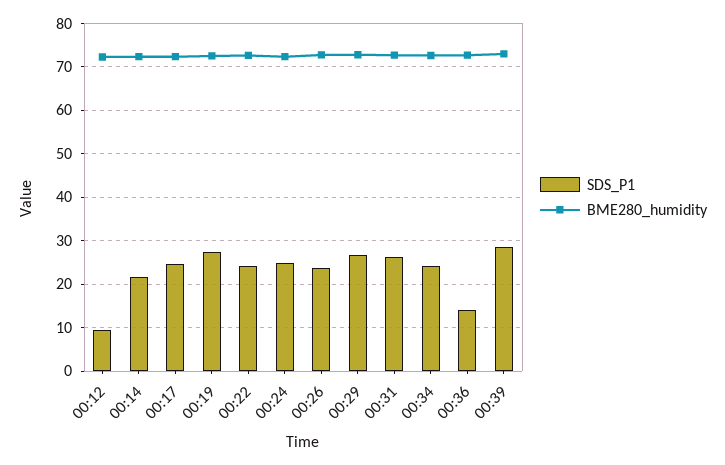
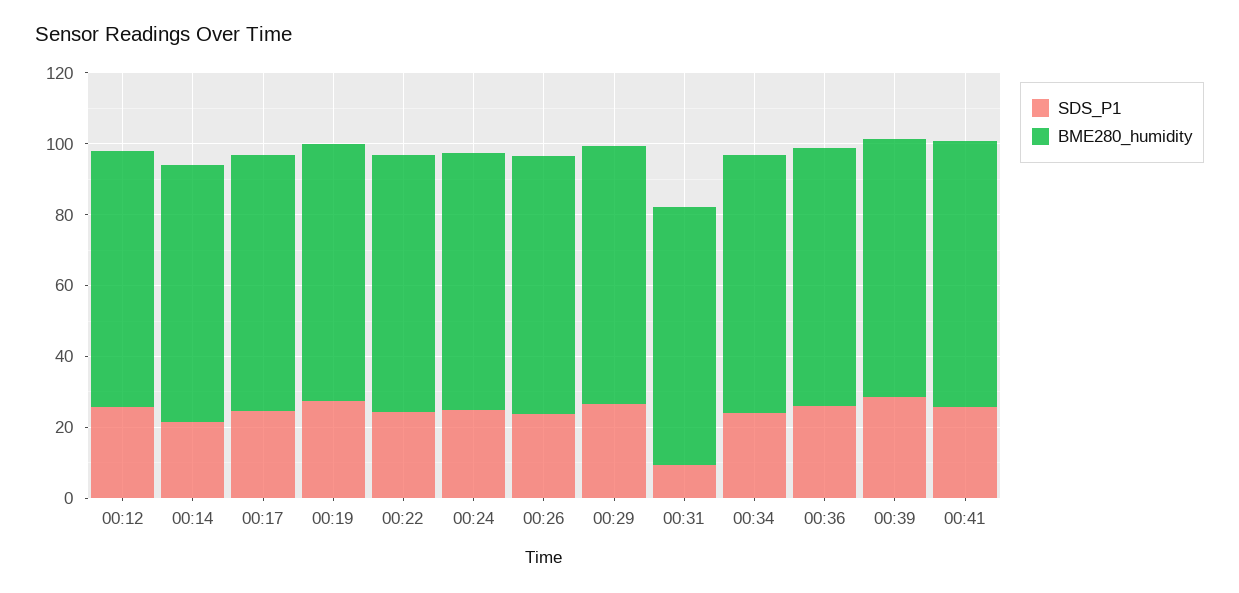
SDS_P1, 00:12: 10 -> 25
SDS_P1, 00:31: 26 -> 10
SDS_P1, 00:36: 14 -> 25
SDS_P1, 00:41: none -> 25
BME280_humidity, 00:41: none -> 75

